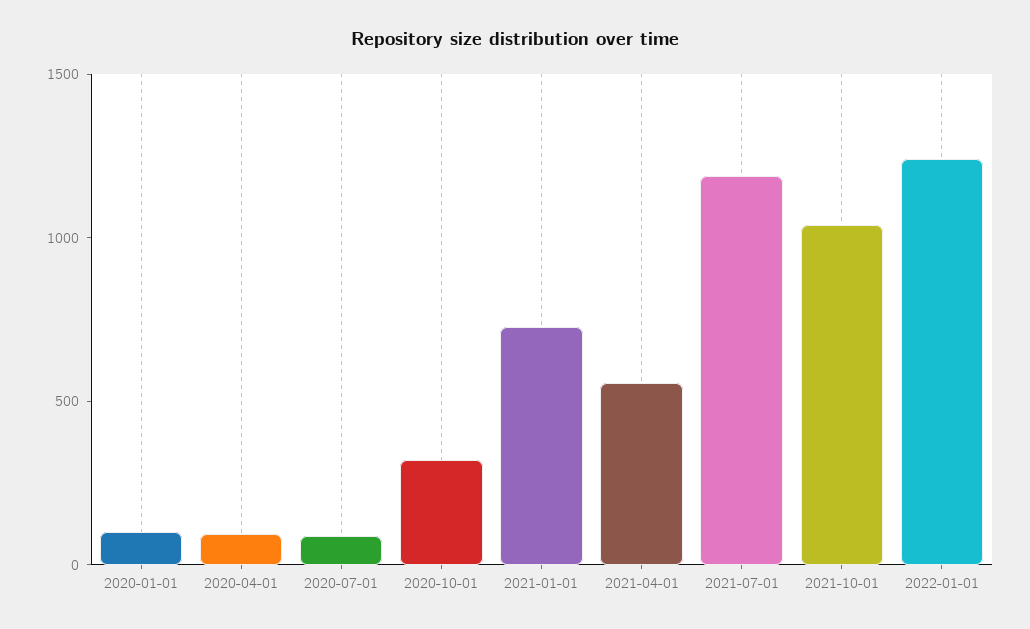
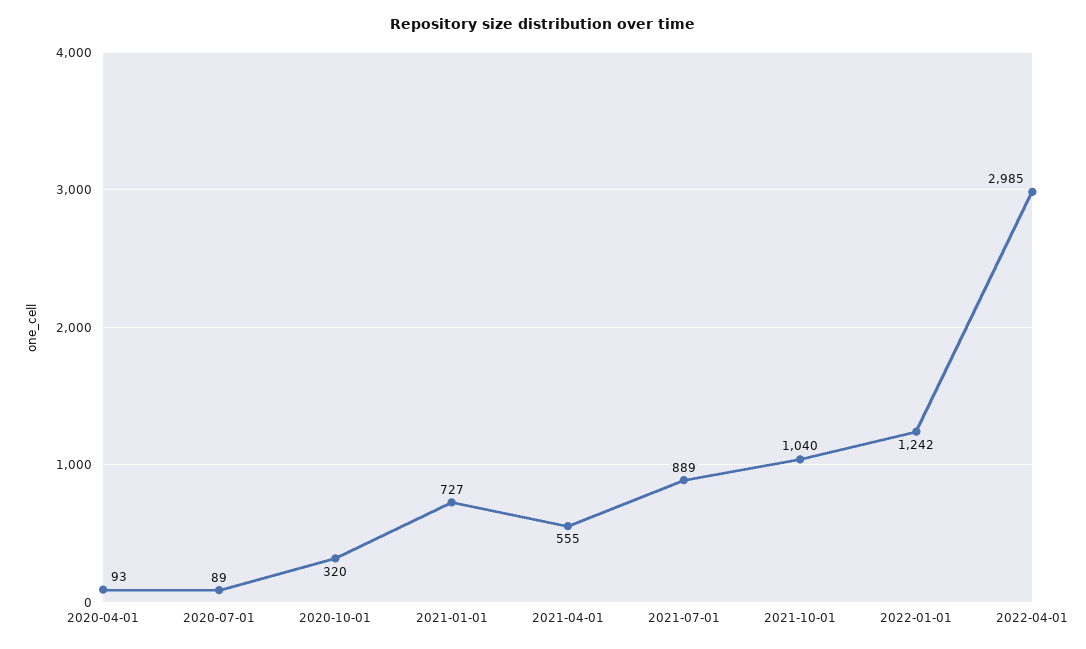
2020-01-01: 100 -> none
2021-07-01: 1200 -> 889
2022-04-01: none -> 2985

